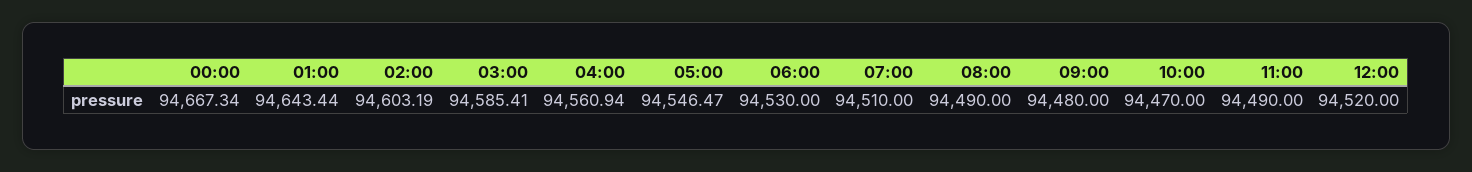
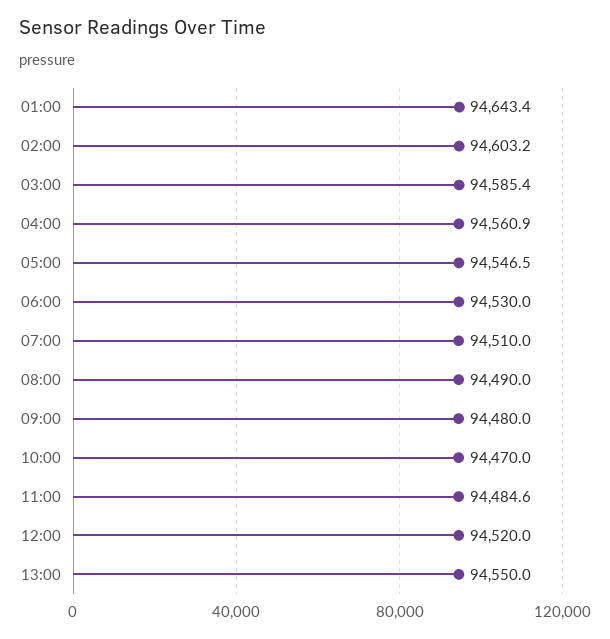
00:00: 94667.34 -> none
11:00: 94490 -> 94484.6
13:00: none -> 94550

